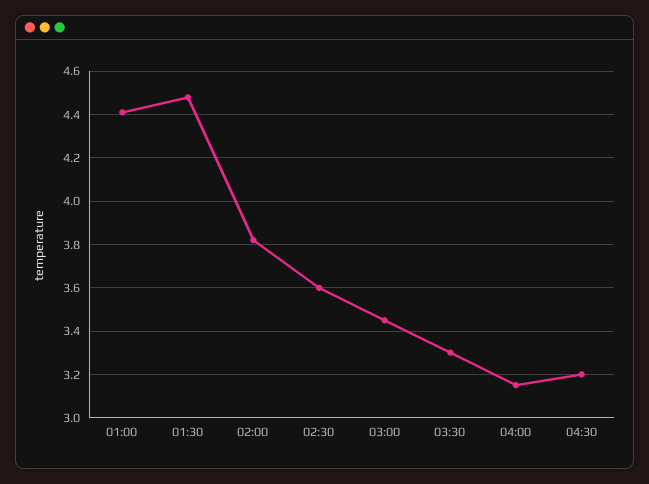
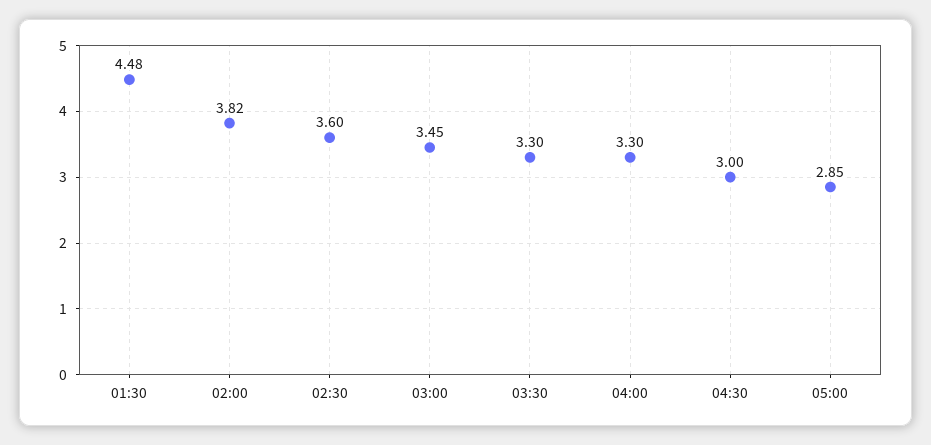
01:00: 4.4 -> none
04:00: 3.15 -> 3.3
04:30: 3.2 -> 3
05:00: none -> 2.85

